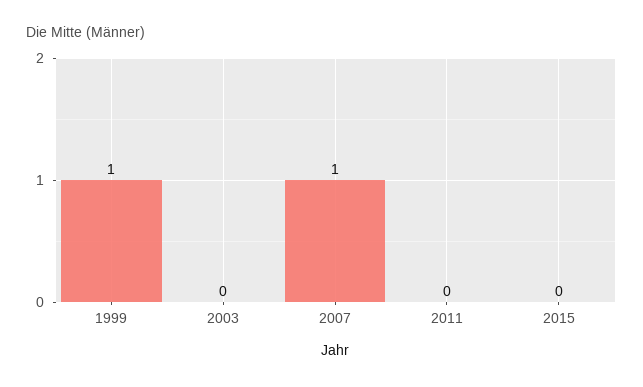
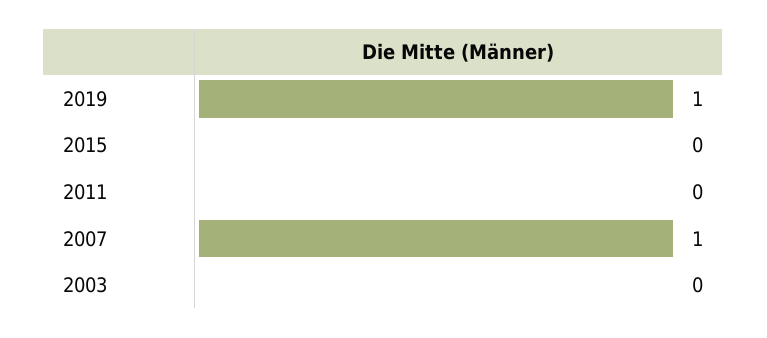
1999: 1 -> none
2019: none -> 1

